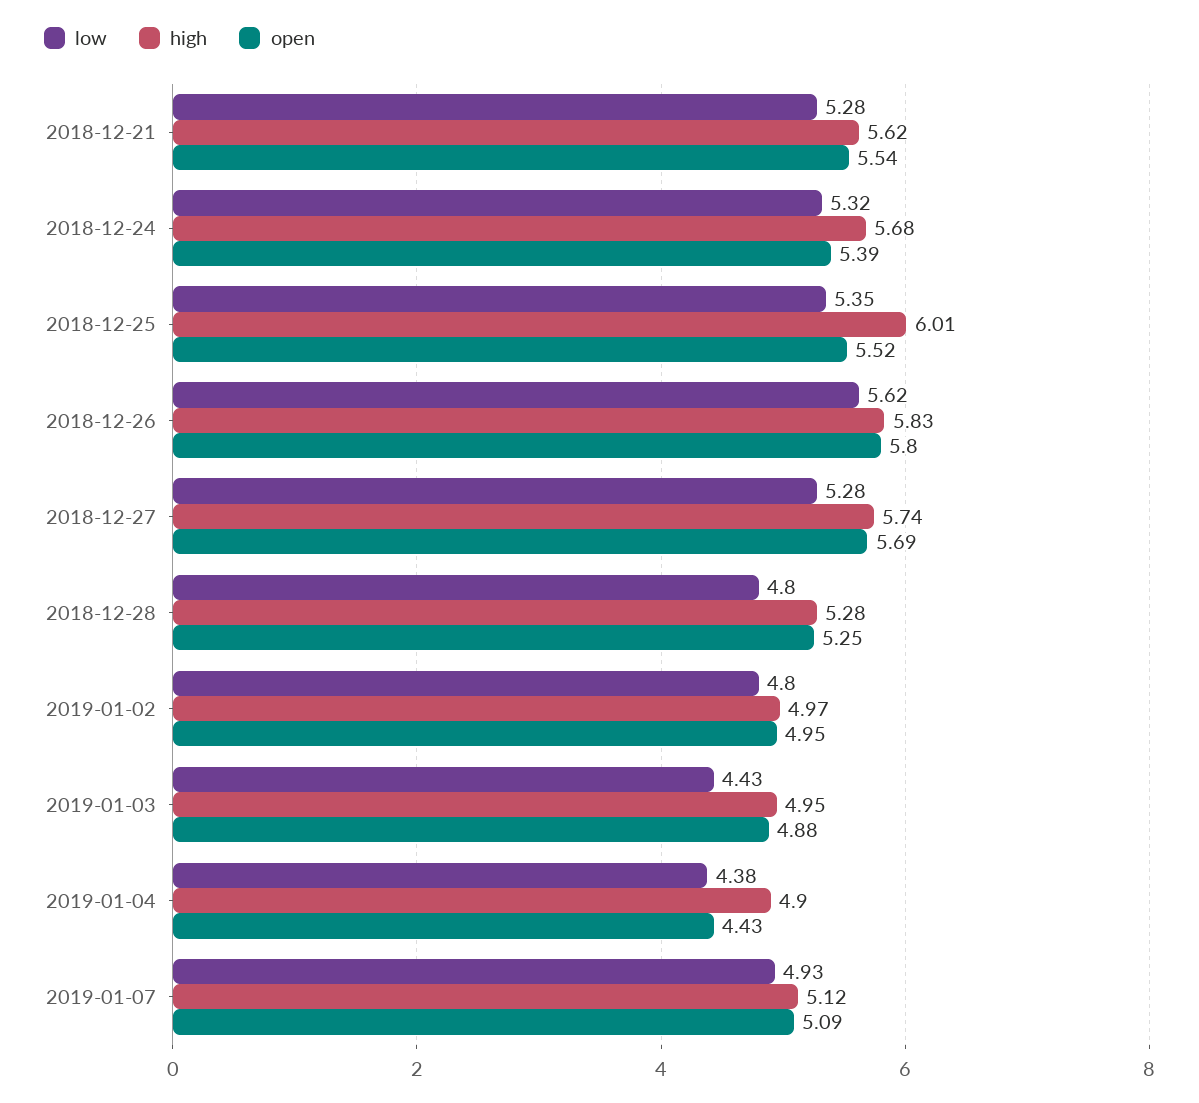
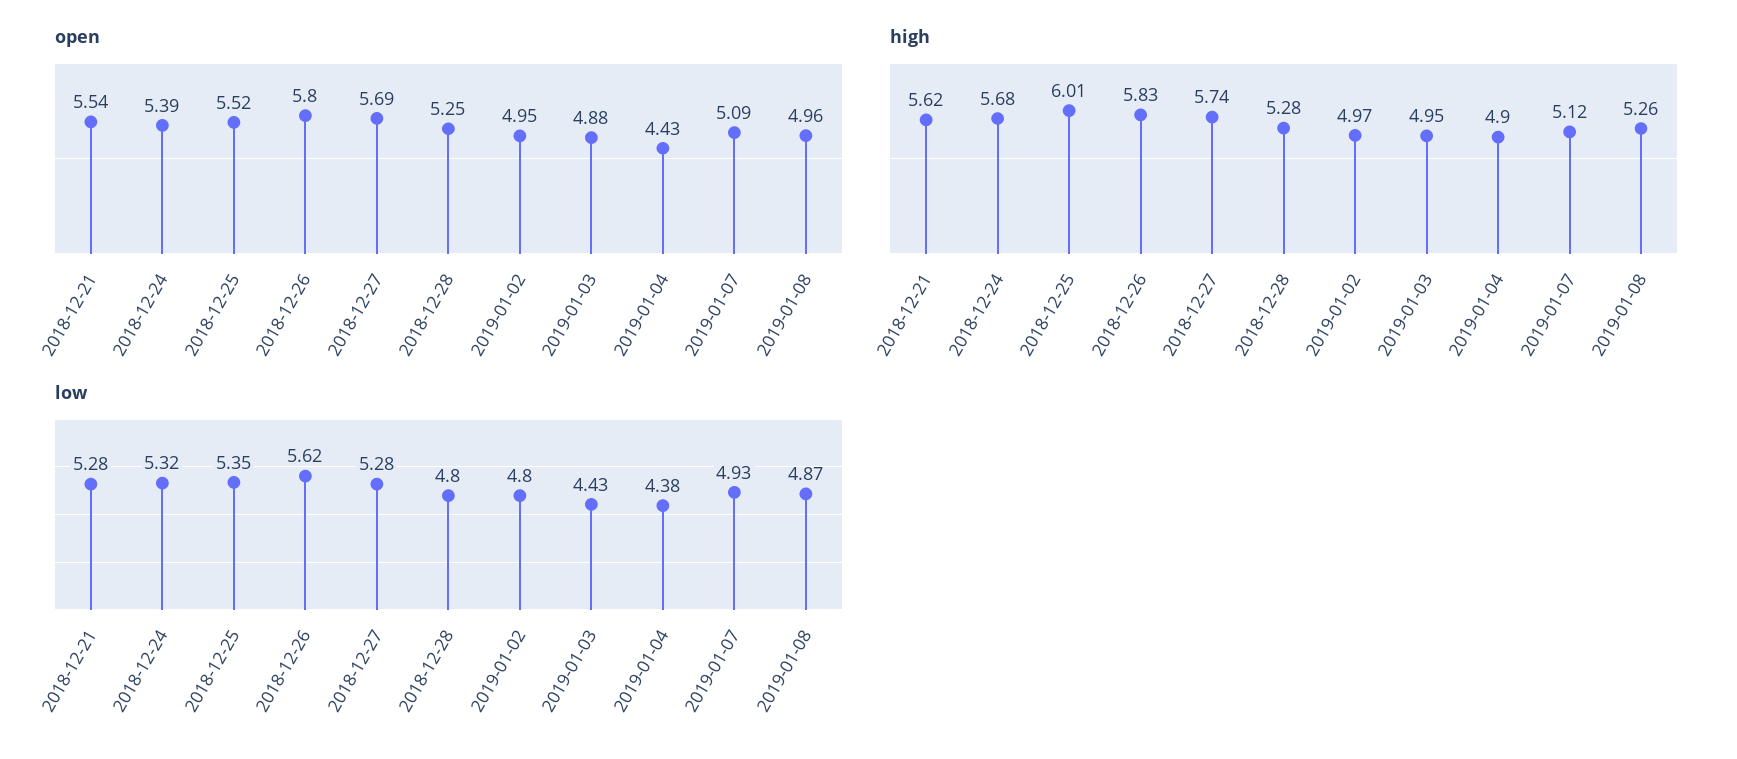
open, 2019-01-08: none -> 4.96
high, 2019-01-08: none -> 5.26
low, 2019-01-08: none -> 4.87

